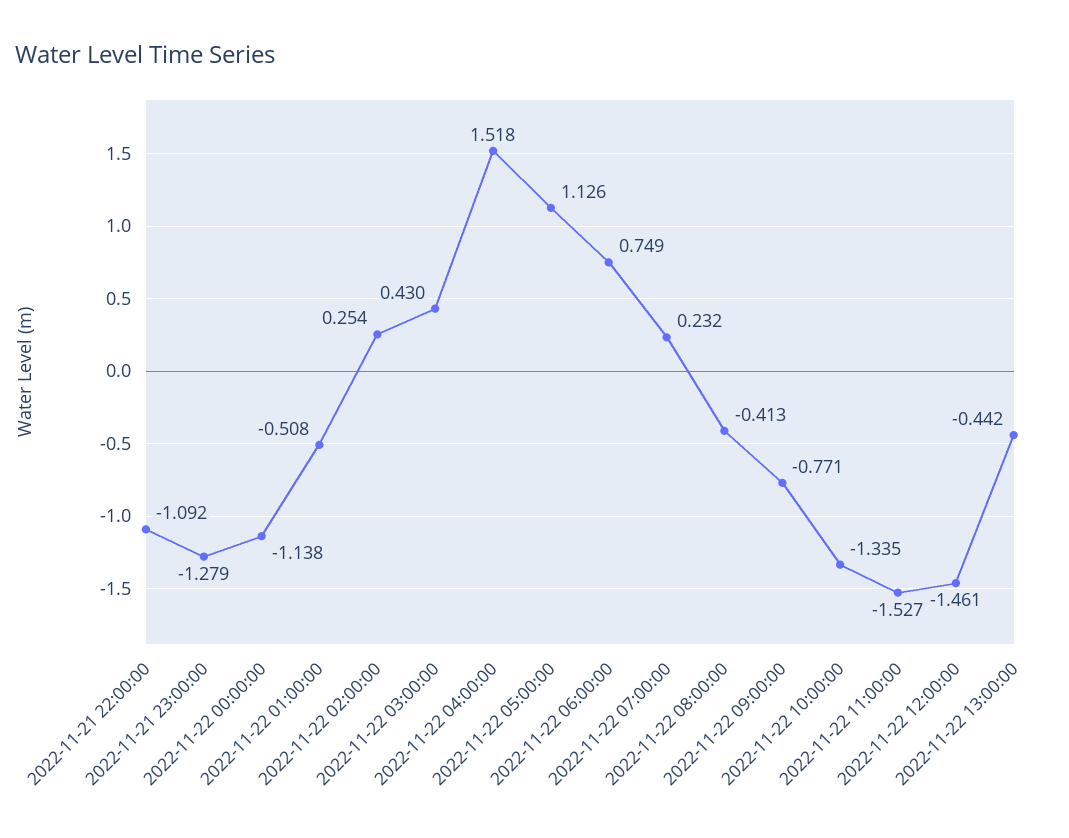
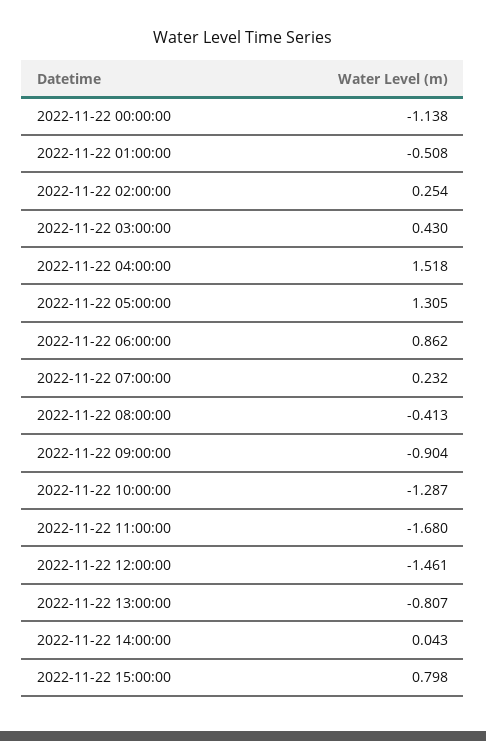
2022-11-21 22:00:00: -1.092 -> none
2022-11-21 23:00:00: -1.279 -> none
2022-11-22 05:00:00: 1.126 -> 1.305
2022-11-22 06:00:00: 0.749 -> 0.862
2022-11-22 09:00:00: -0.771 -> -0.904
2022-11-22 10:00:00: -1.335 -> -1.287
2022-11-22 11:00:00: -1.527 -> -1.68
2022-11-22 13:00:00: -0.442 -> -0.807
2022-11-22 14:00:00: none -> 0.043
2022-11-22 15:00:00: none -> 0.798

